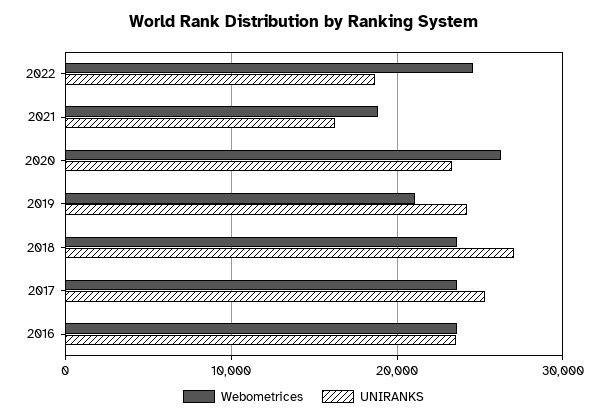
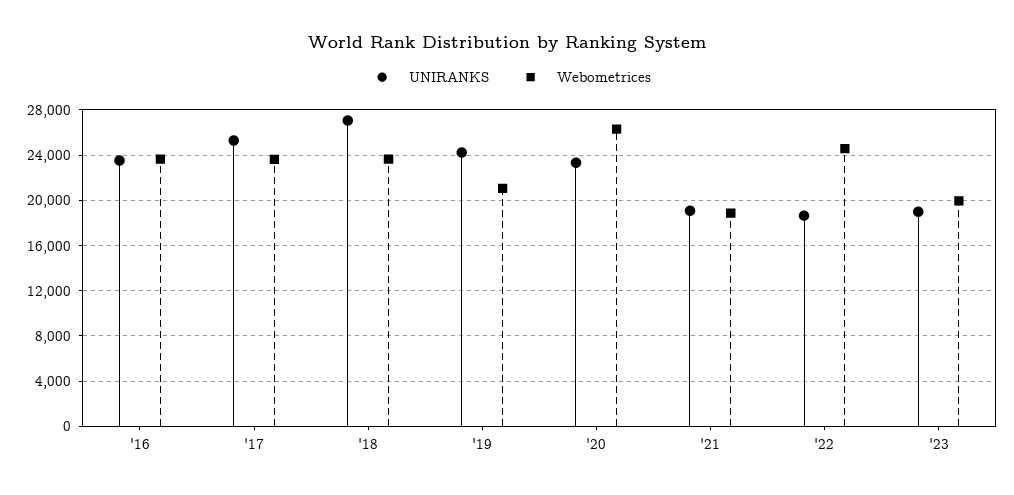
UNIRANKS, 2021: 16000 -> 19000
UNIRANKS, '23: none -> 19000
Webometrices, '23: none -> 20000

